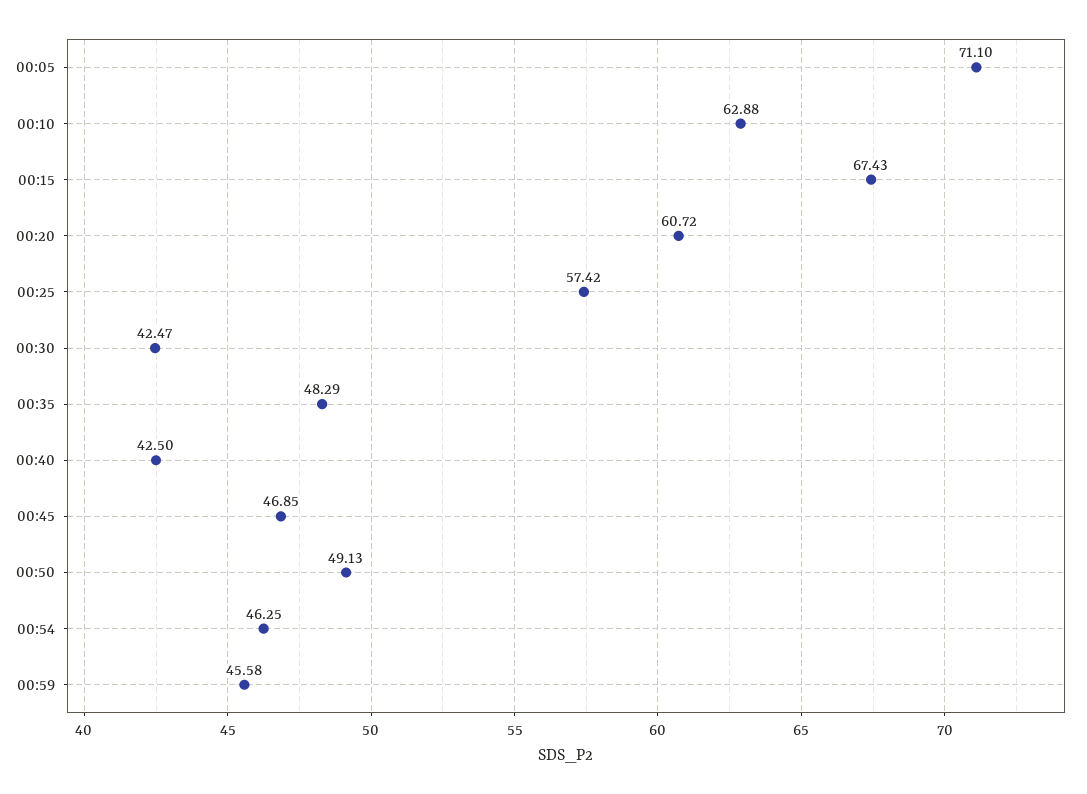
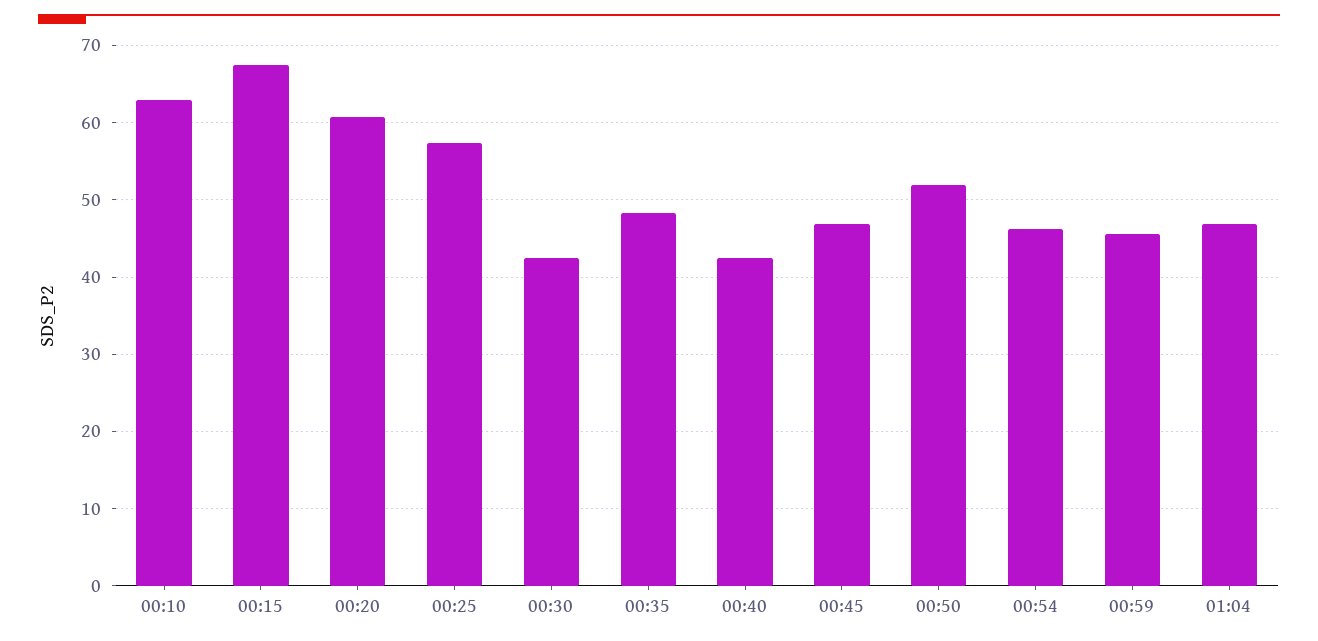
00:05: 71.1 -> none
00:50: 49.13 -> 52
01:04: none -> 47

